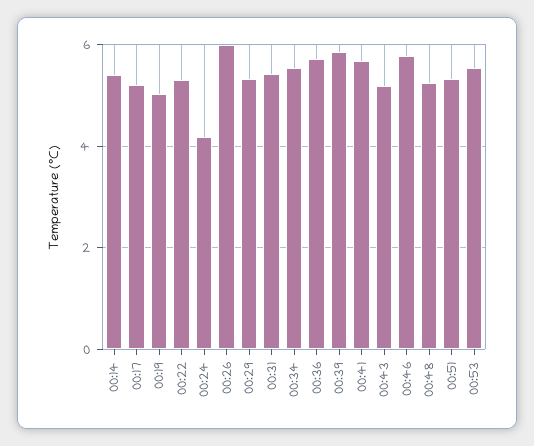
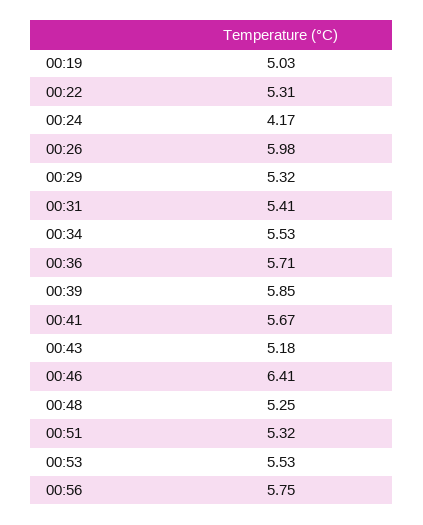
00:14: 5.4 -> none
00:17: 5.2 -> none
00:46: 5.8 -> 6.41
00:56: none -> 5.75

